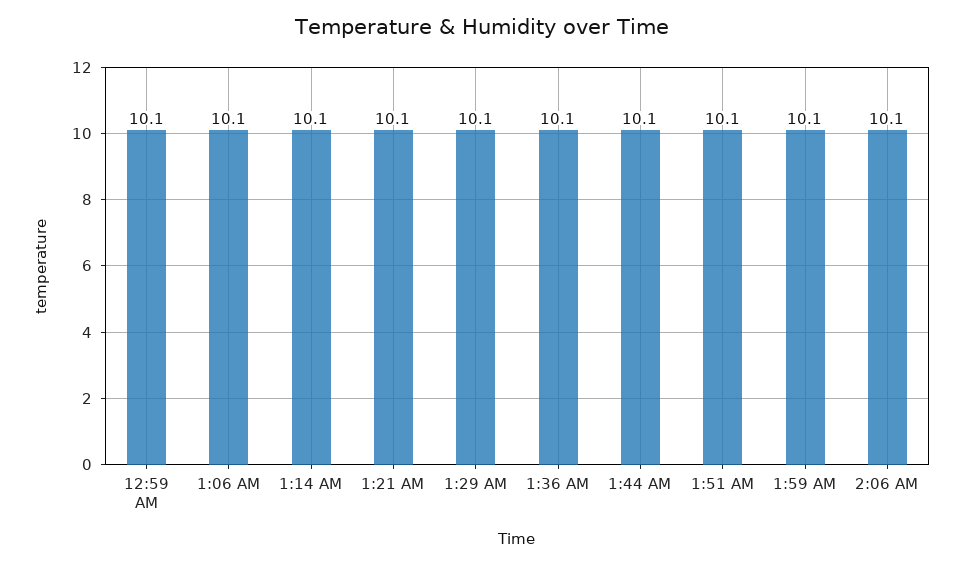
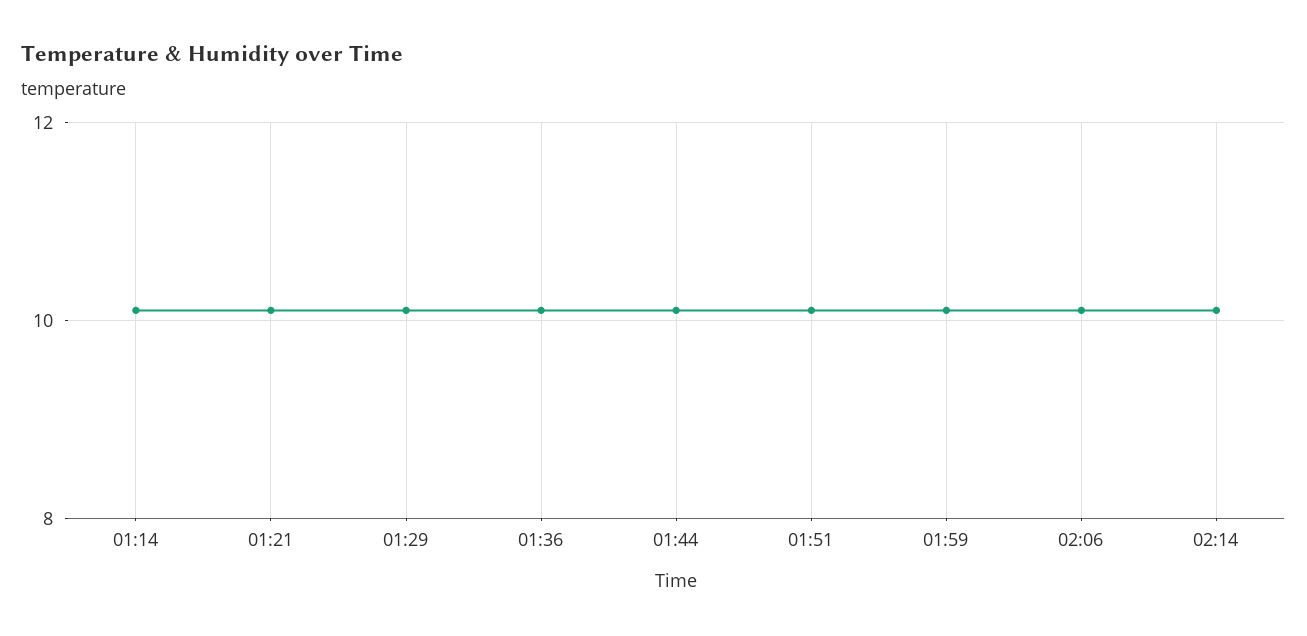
12:59 AM: 10.1 -> none
1:06 AM: 10.1 -> none
02:14: none -> 10

